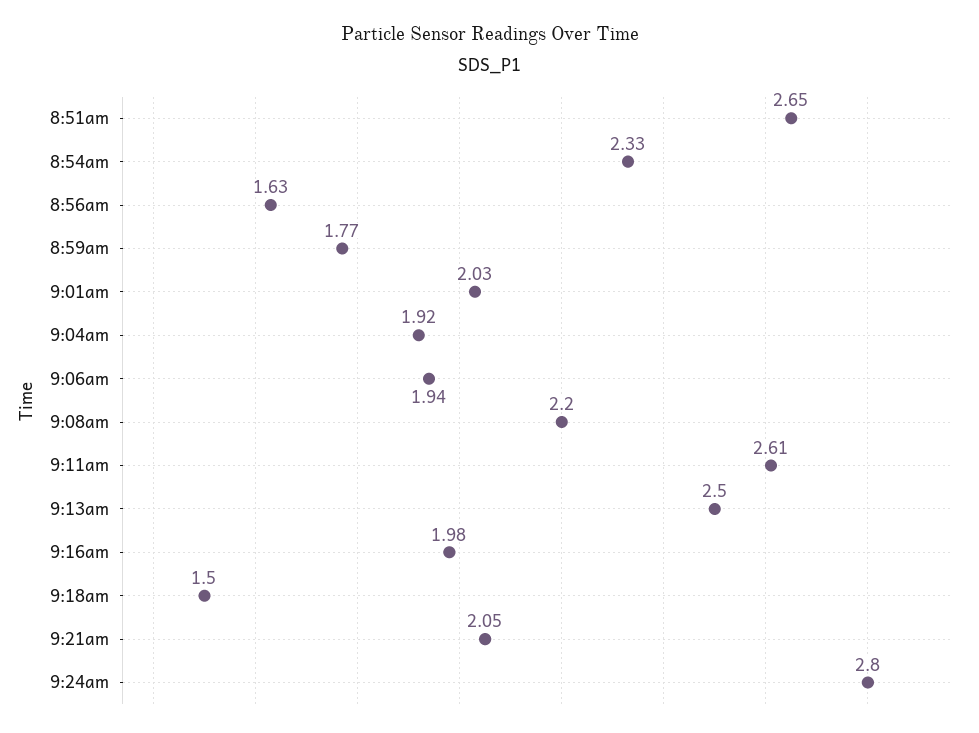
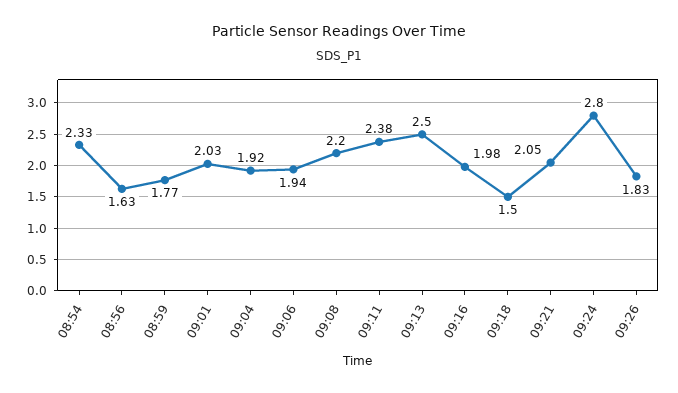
8:51am: 2.65 -> none
9:11am: 2.61 -> 2.38
09:26: none -> 1.83

